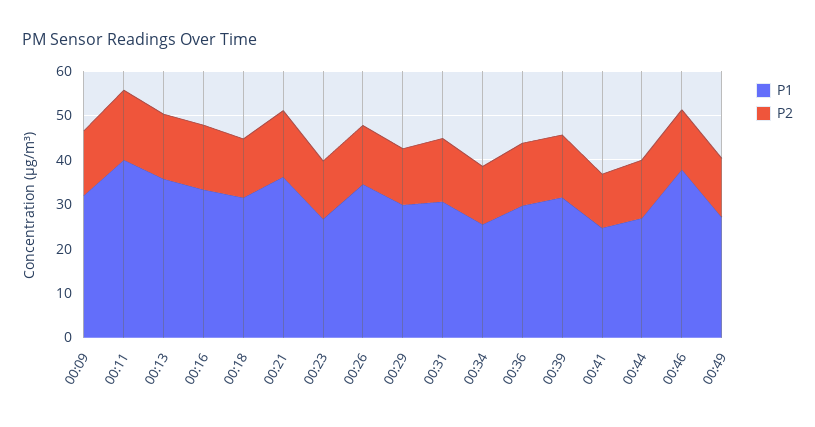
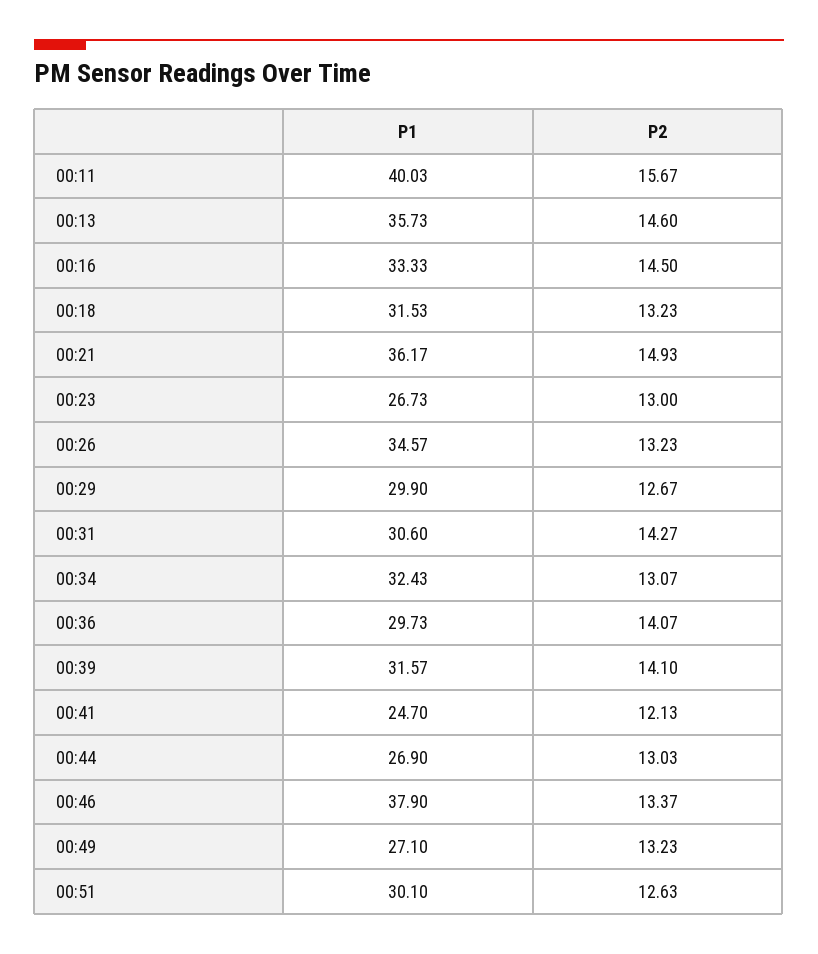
P1, 00:09: 32 -> none
P2, 00:09: 14 -> none
P1, 00:34: 26 -> 32.43
P1, 00:51: none -> 30.1
P2, 00:51: none -> 12.63

